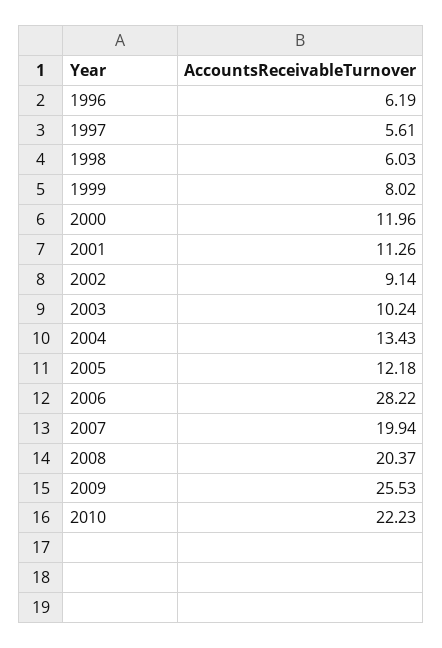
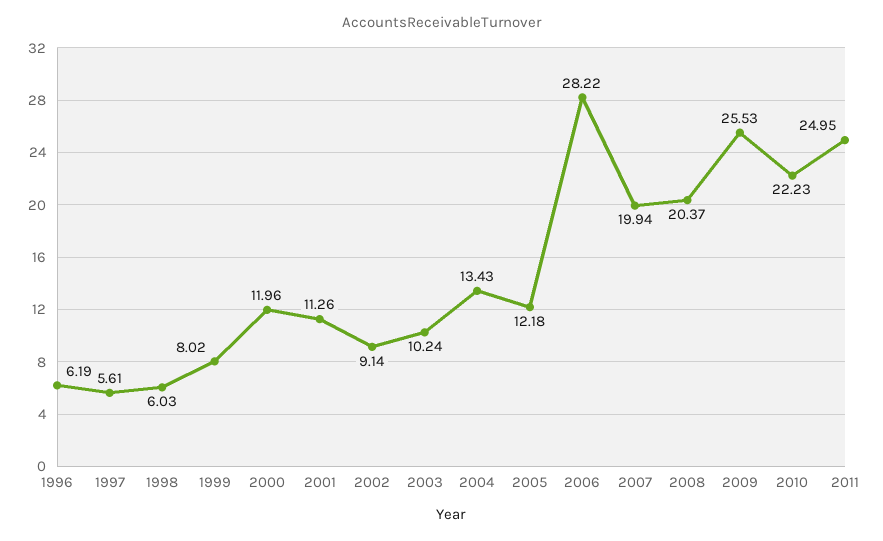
2011: none -> 24.95

